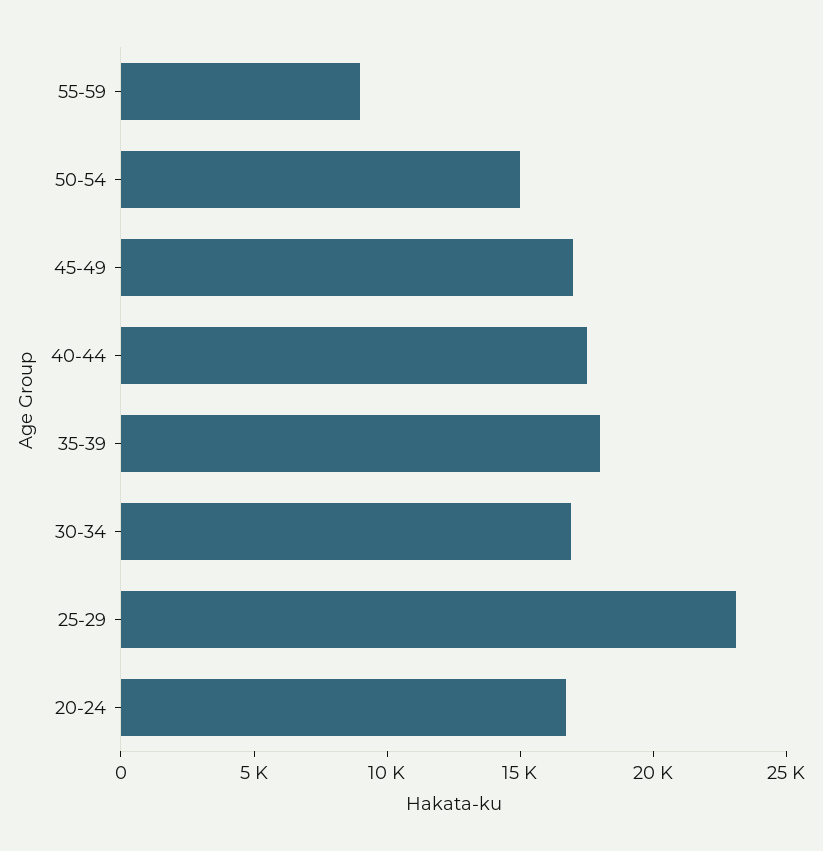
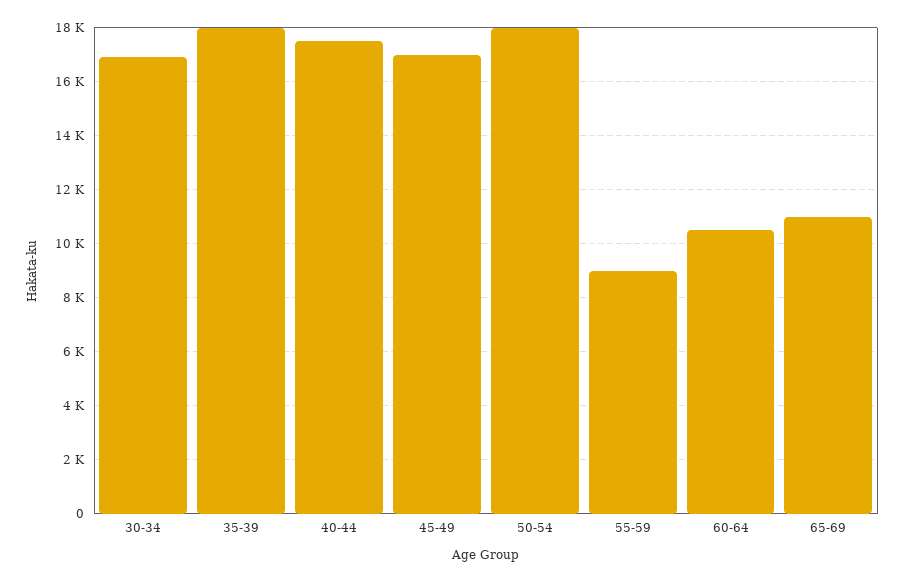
50-54: 15000 -> 18000
25-29: 23000 -> none
20-24: 17000 -> none
60-64: none -> 10500
65-69: none -> 11000

